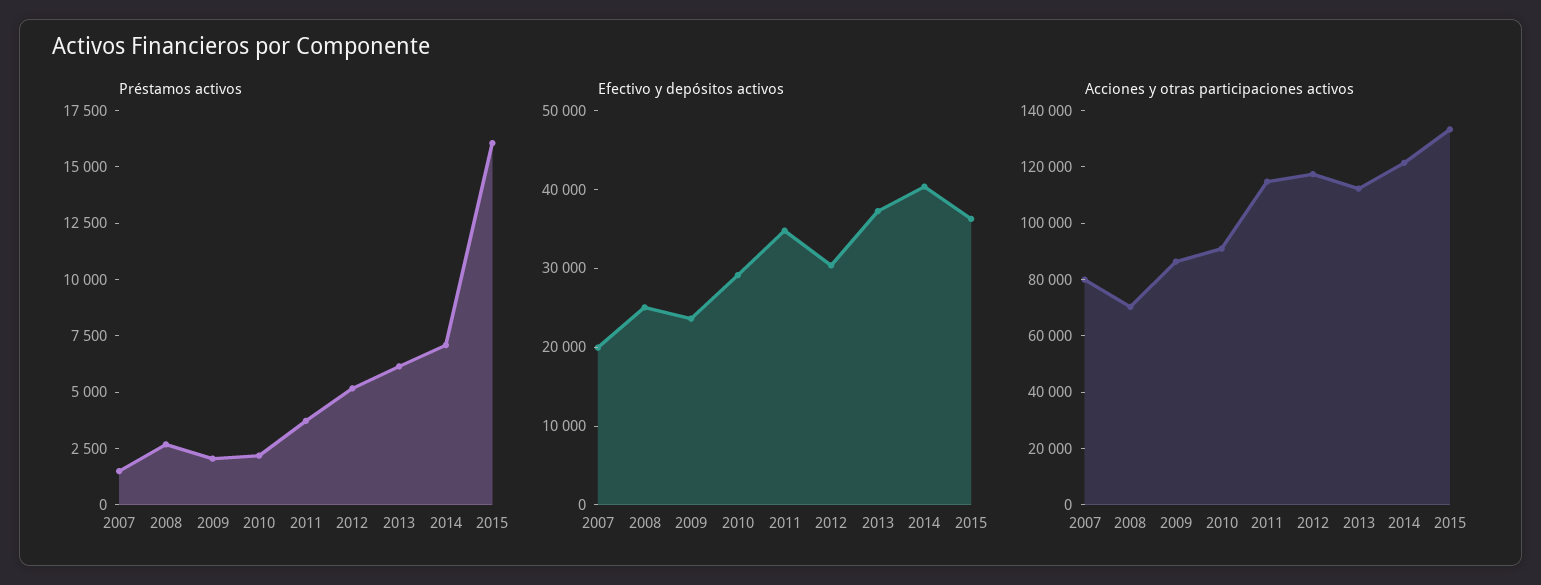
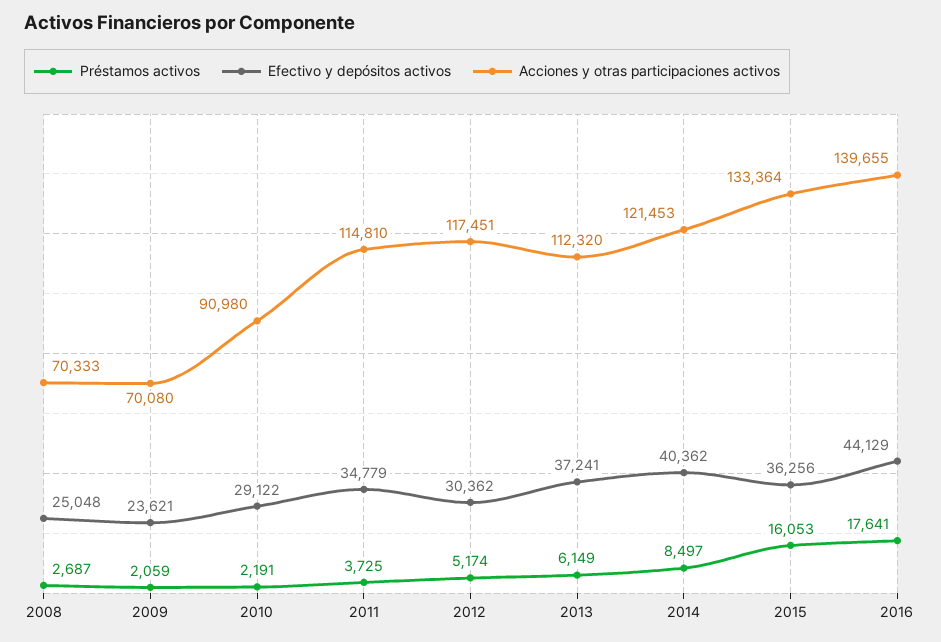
Préstamos activos, 2007: 1500 -> none
Préstamos activos, 2014: 7000 -> 8497
Efectivo y depósitos activos, 2007: 20000 -> none
Acciones y otras participaciones activos, 2007: 80000 -> none
Acciones y otras participaciones activos, 2009: 85000 -> 70080
Préstamos activos, 2016: none -> 17641
Efectivo y depósitos activos, 2016: none -> 44129
Acciones y otras participaciones activos, 2016: none -> 139655

